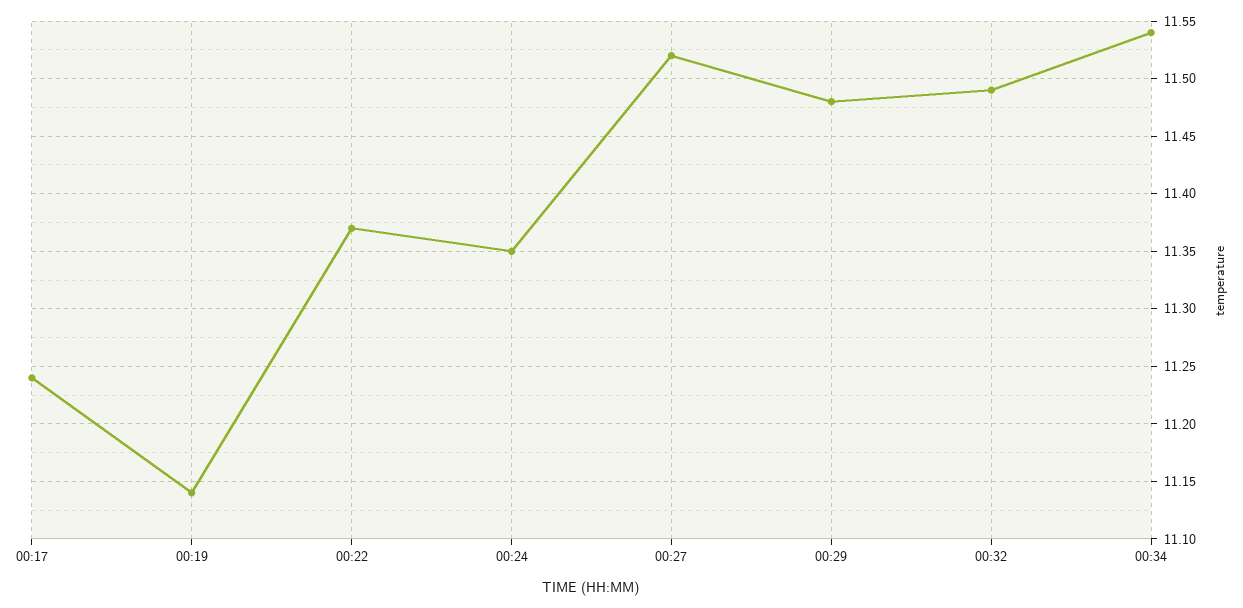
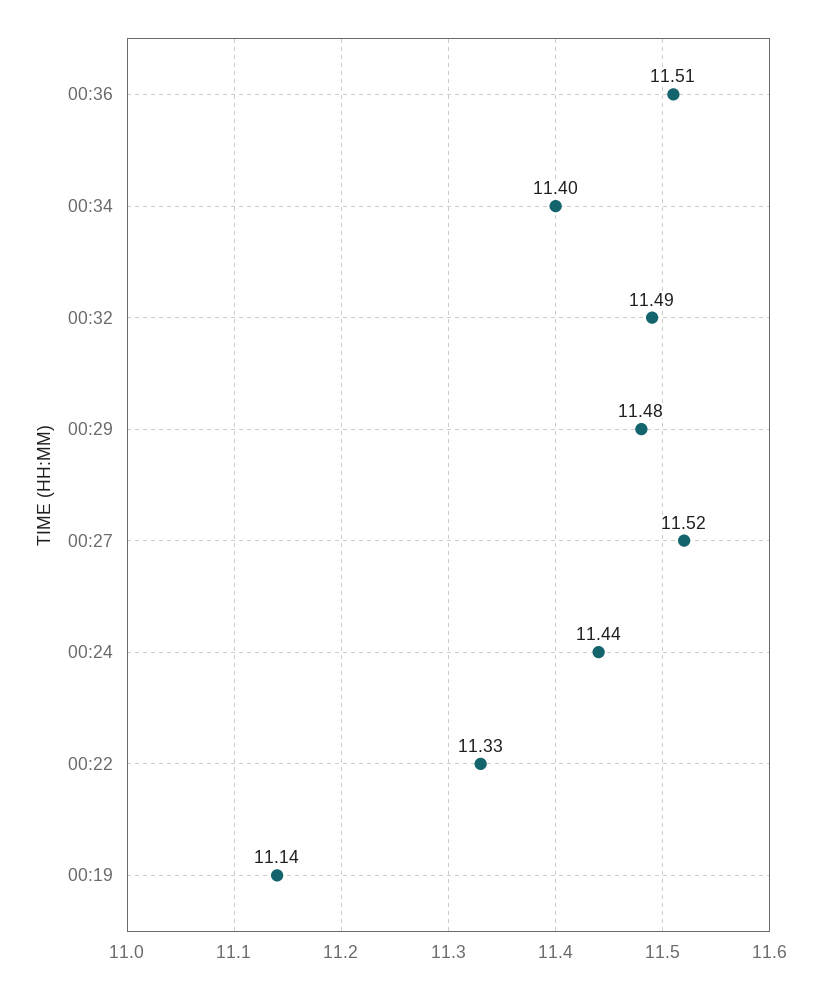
00:17: 11.24 -> none
00:22: 11.37 -> 11.33
00:24: 11.35 -> 11.44
00:34: 11.54 -> 11.4
00:36: none -> 11.51

